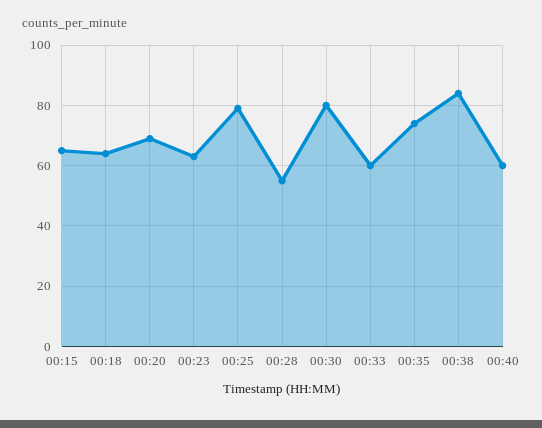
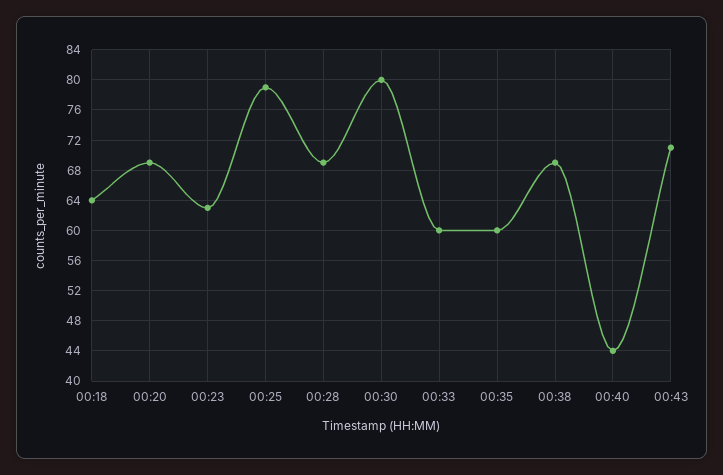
00:15: 65 -> none
00:28: 55 -> 69
00:35: 75 -> 60
00:38: 85 -> 69
00:40: 60 -> 44
00:43: none -> 71

